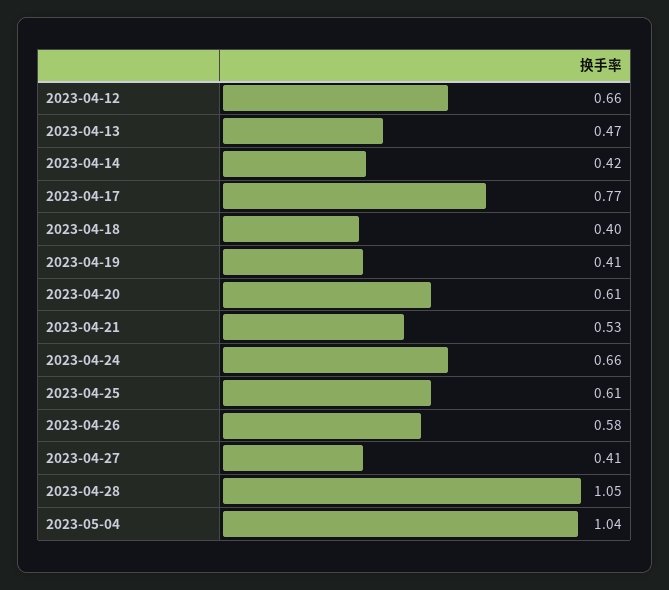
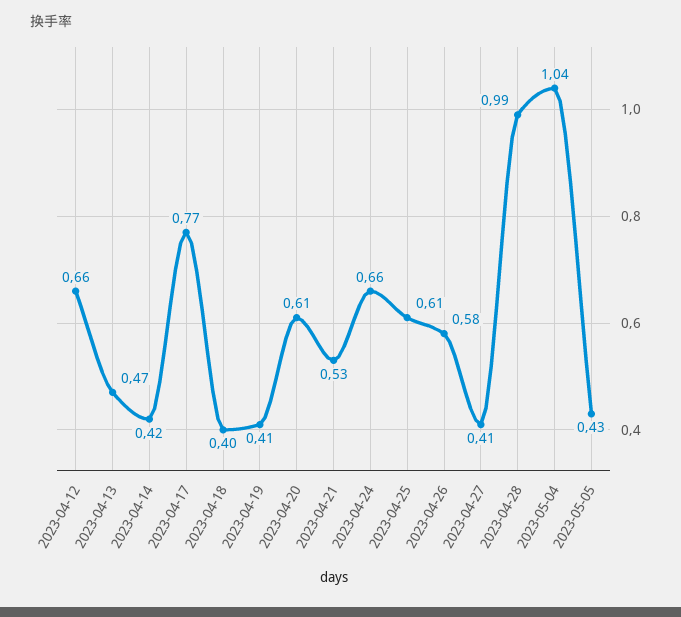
2023-04-28: 1.05 -> 0.99
2023-05-05: none -> 0.43

